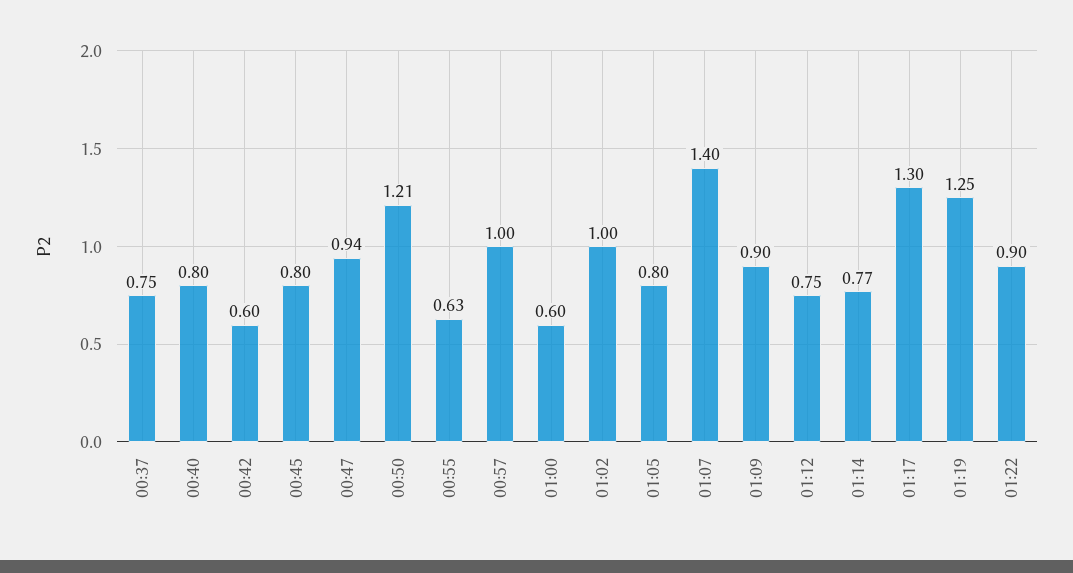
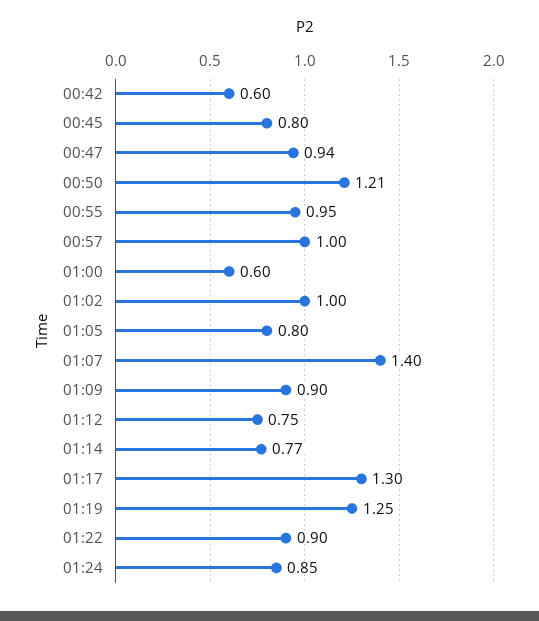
00:37: 0.75 -> none
00:40: 0.8 -> none
00:55: 0.63 -> 0.95
01:24: none -> 0.85

